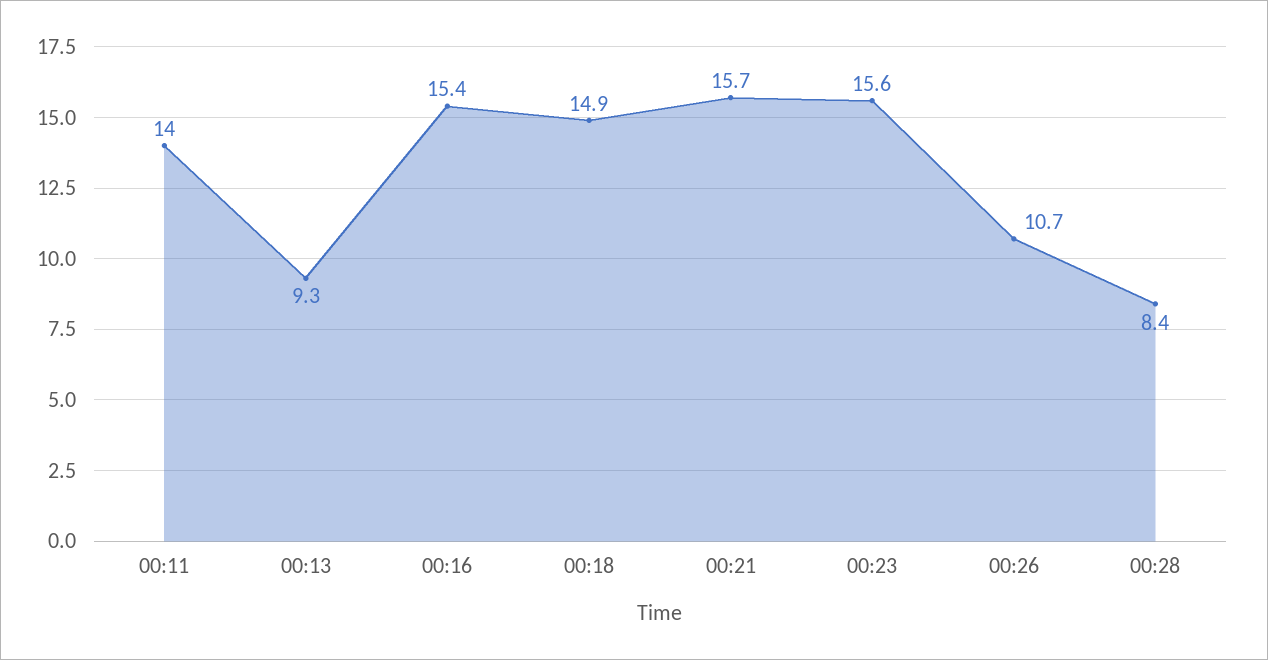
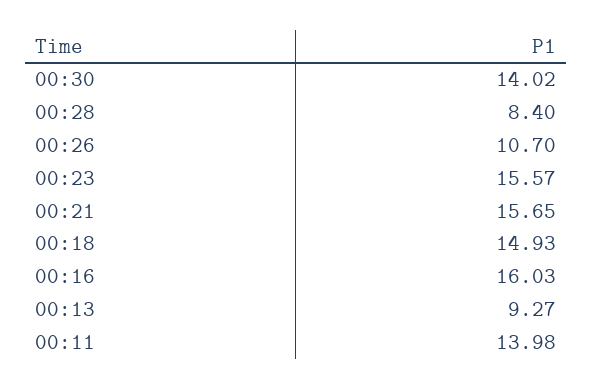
00:16: 15.4 -> 16.03
00:30: none -> 14.02

